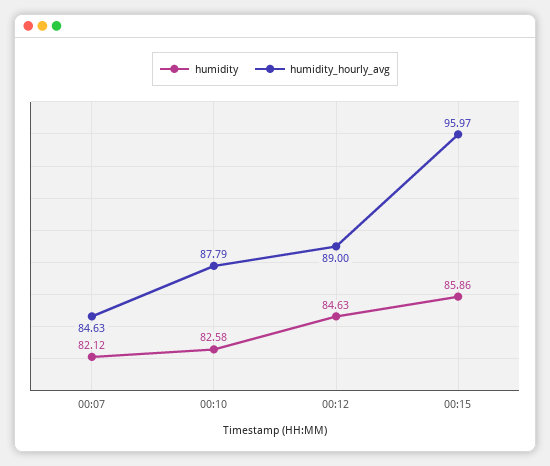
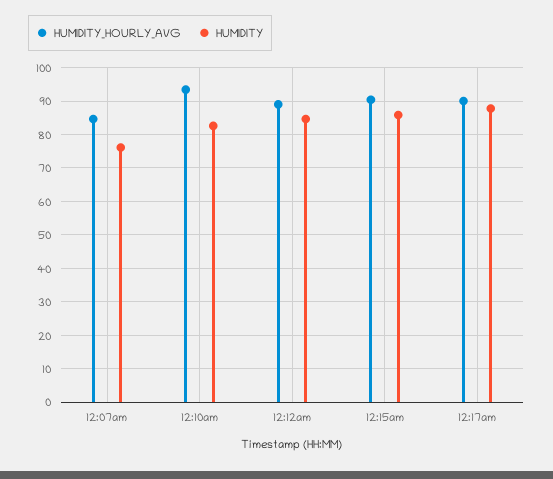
humidity, 00:07: 82.12 -> 76
humidity_hourly_avg, 00:10: 87.79 -> 94
humidity_hourly_avg, 00:15: 95.97 -> 90
humidity_hourly_avg, 12:17am: none -> 90
humidity, 12:17am: none -> 88

